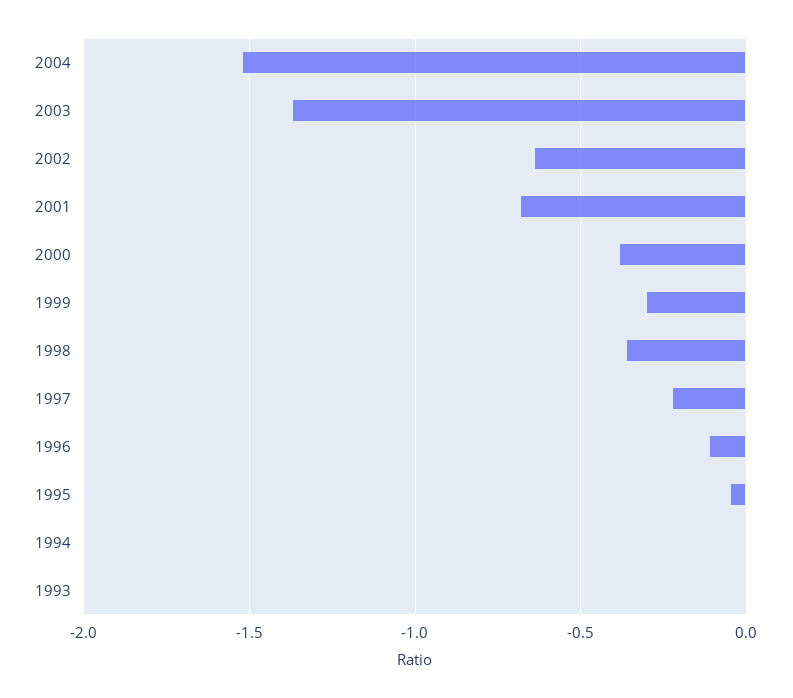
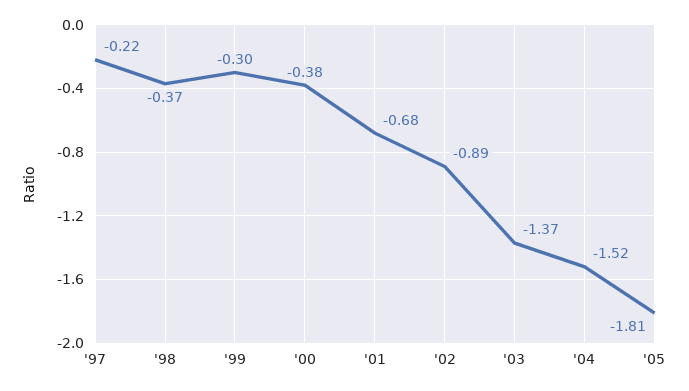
2002: -0.65 -> -0.89
1996: -0.1 -> none
1995: -0.05 -> none
1994: 0 -> none
1993: 0 -> none
'05: none -> -1.81

